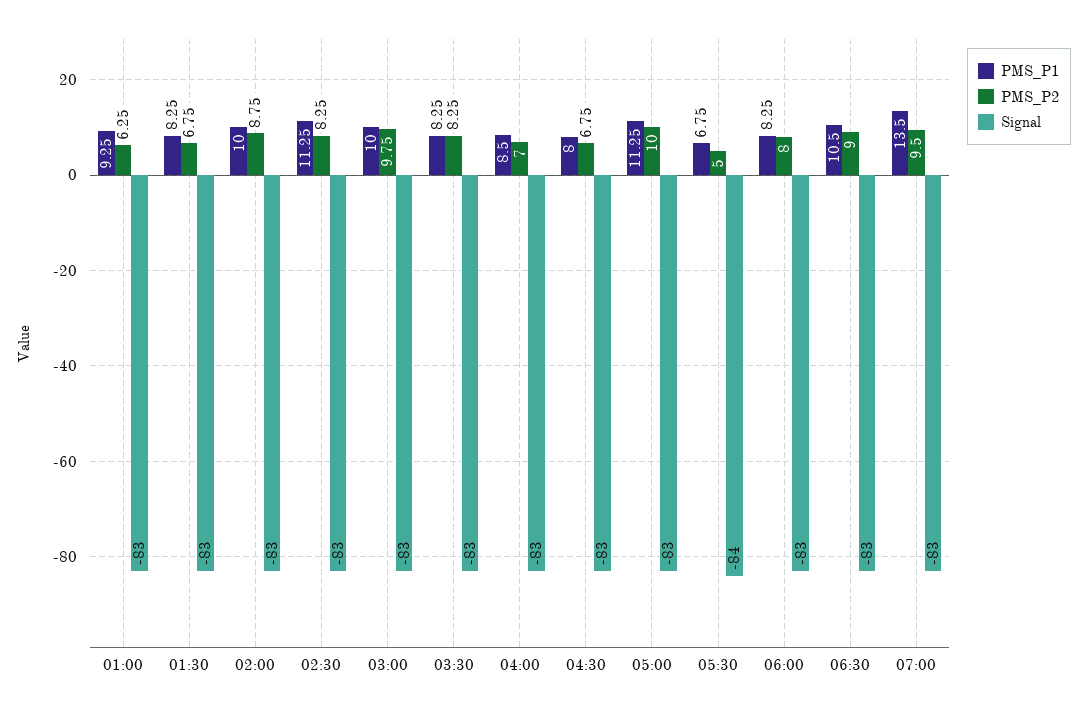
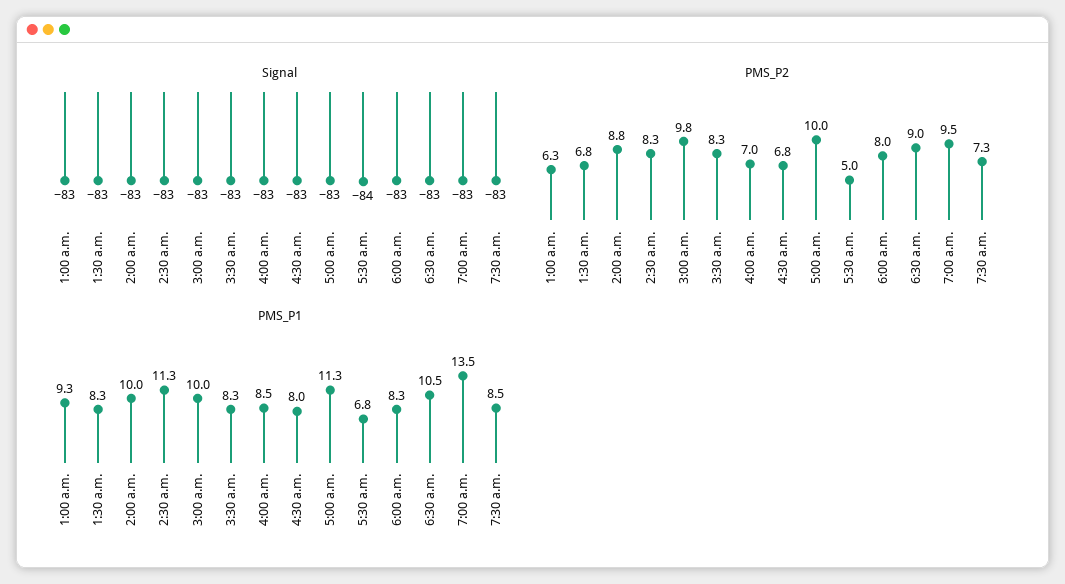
Signal, 7:30 a.m.: none -> -83
PMS_P2, 7:30 a.m.: none -> 7.3
PMS_P1, 7:30 a.m.: none -> 8.5

